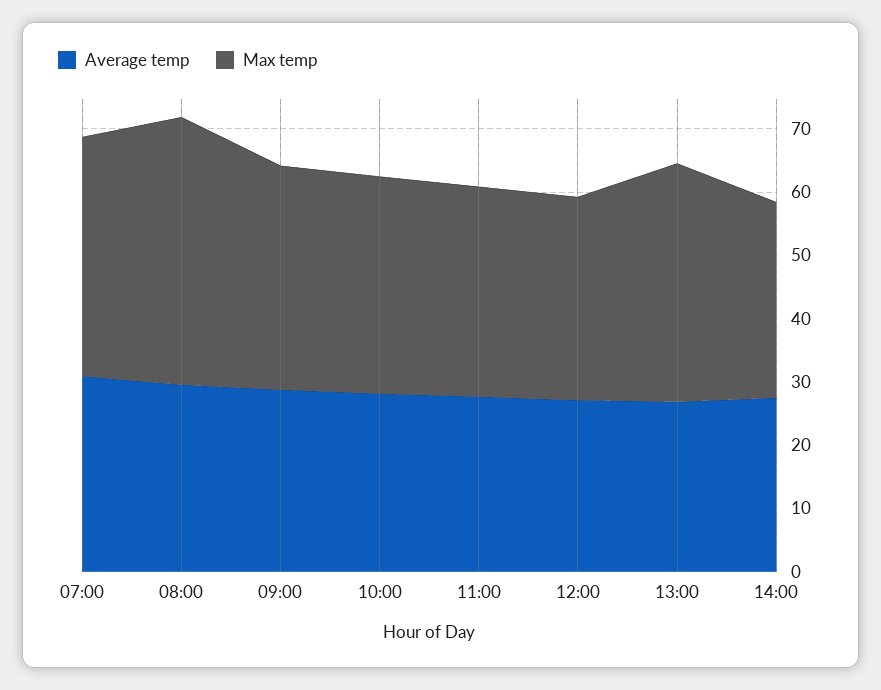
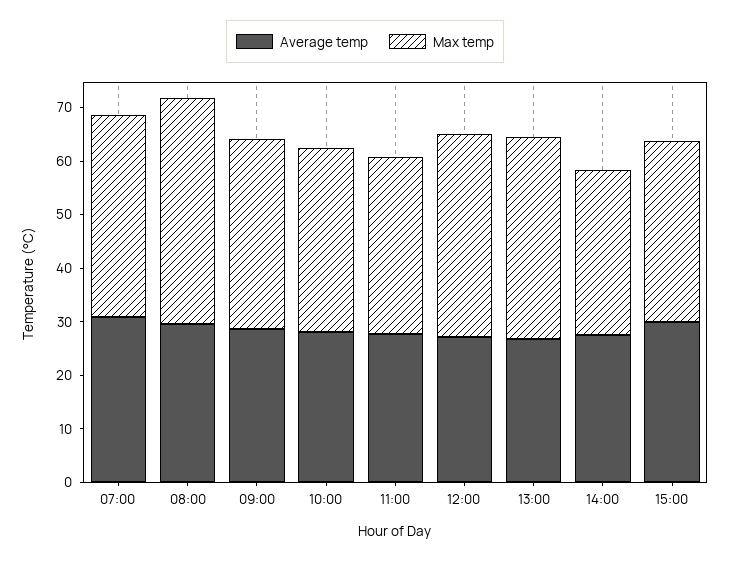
Max temp, 12:00: 32 -> 38
Average temp, 15:00: none -> 30
Max temp, 15:00: none -> 34

